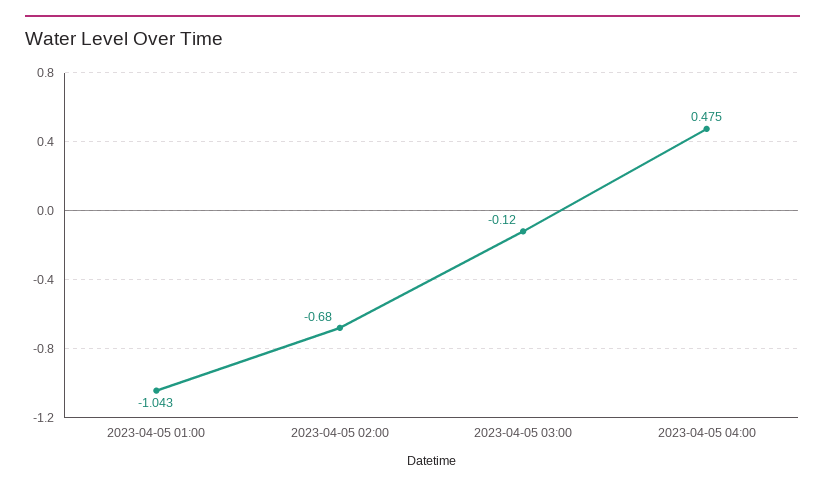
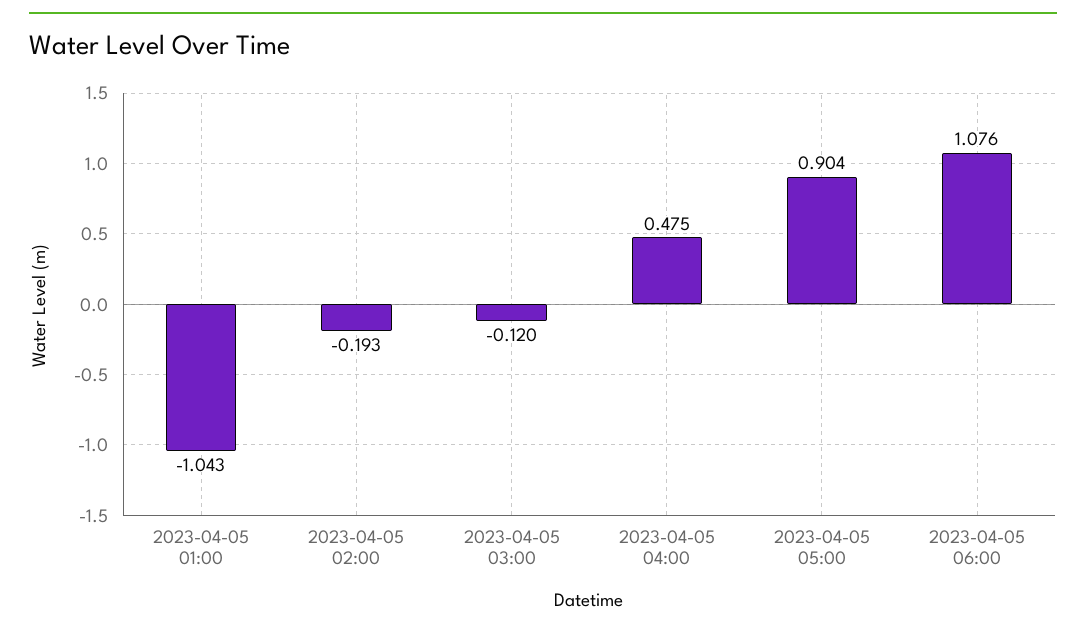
2023-04-05 02:00: -0.68 -> -0.193
2023-04-05 05:00: none -> 0.904
2023-04-05 06:00: none -> 1.076

